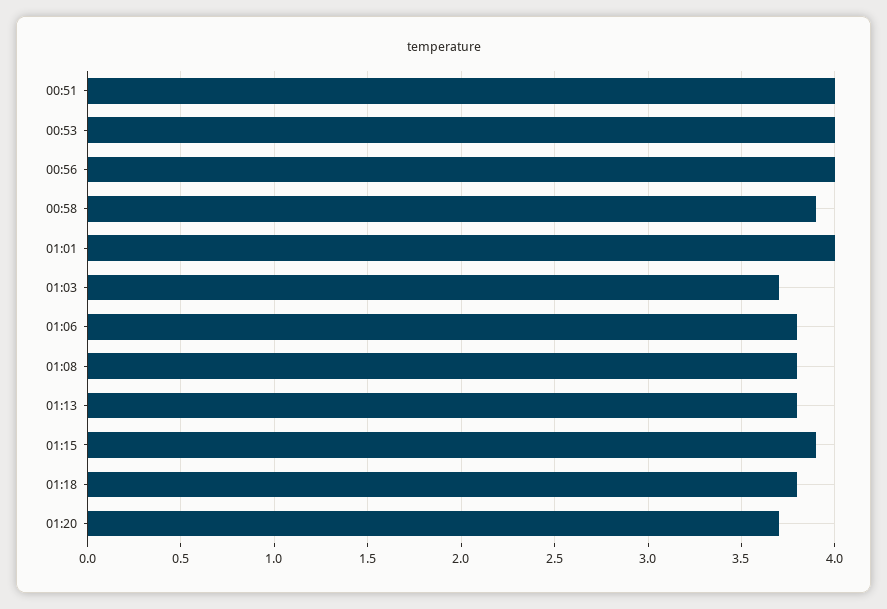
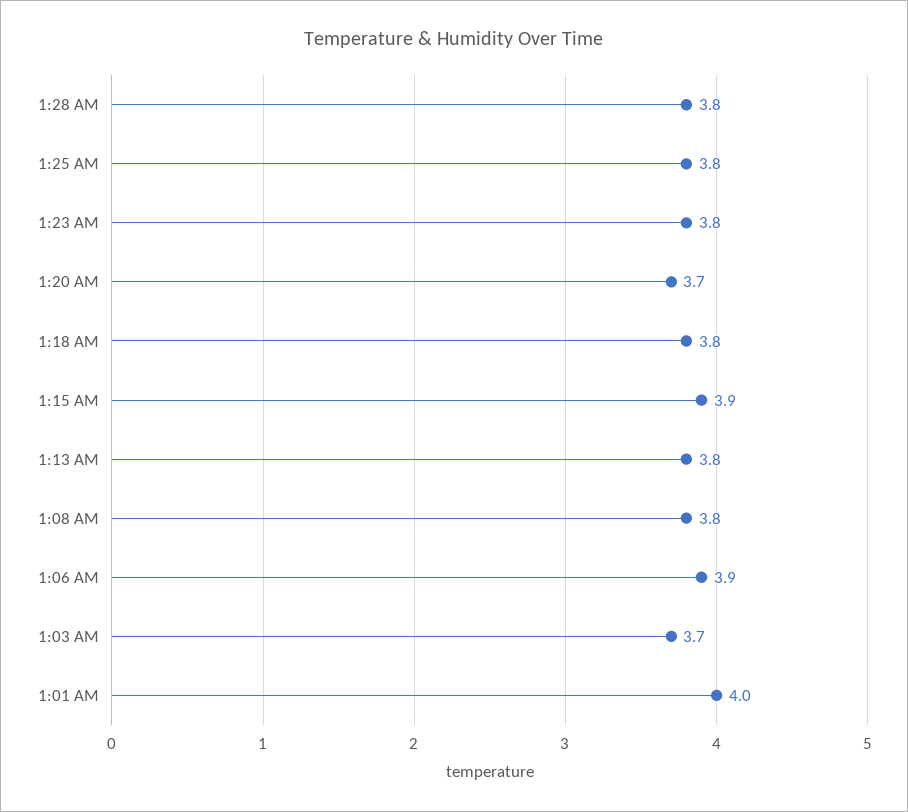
00:51: 4 -> none
00:53: 4 -> none
00:56: 4 -> none
00:58: 3.9 -> none
01:06: 3.8 -> 3.9
1:28 AM: none -> 3.8
1:25 AM: none -> 3.8
1:23 AM: none -> 3.8

